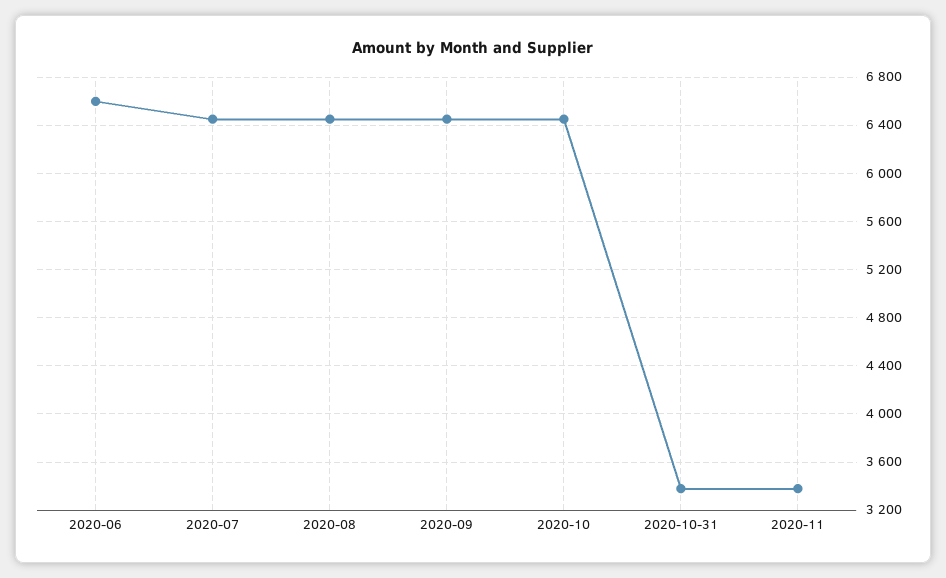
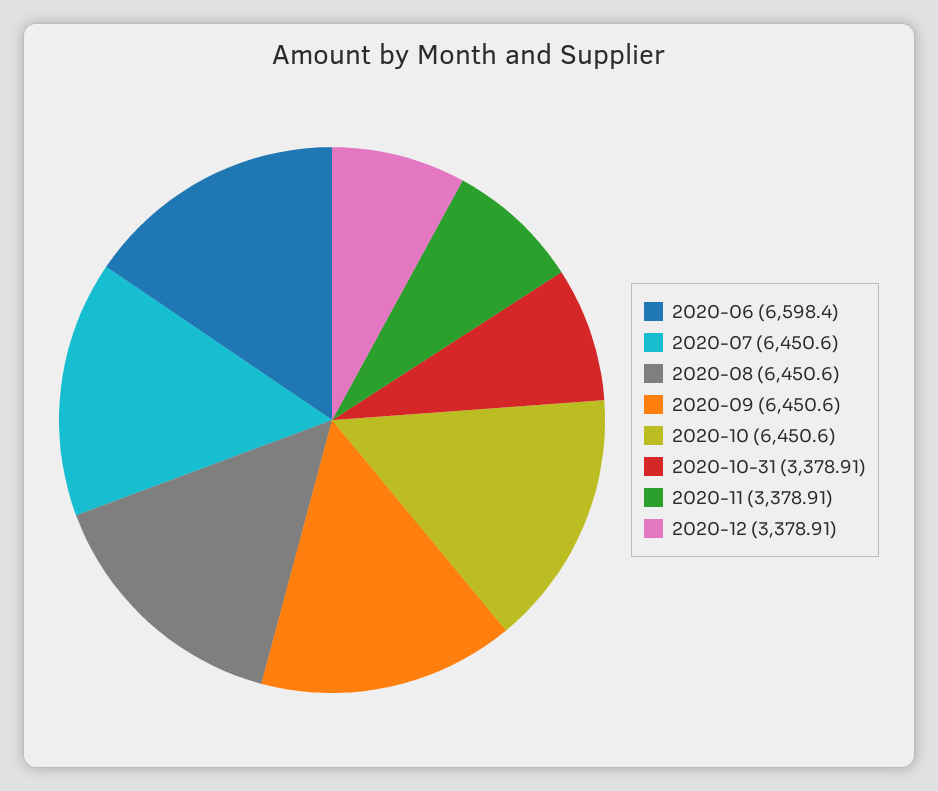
2020-12: none -> 3378.91

